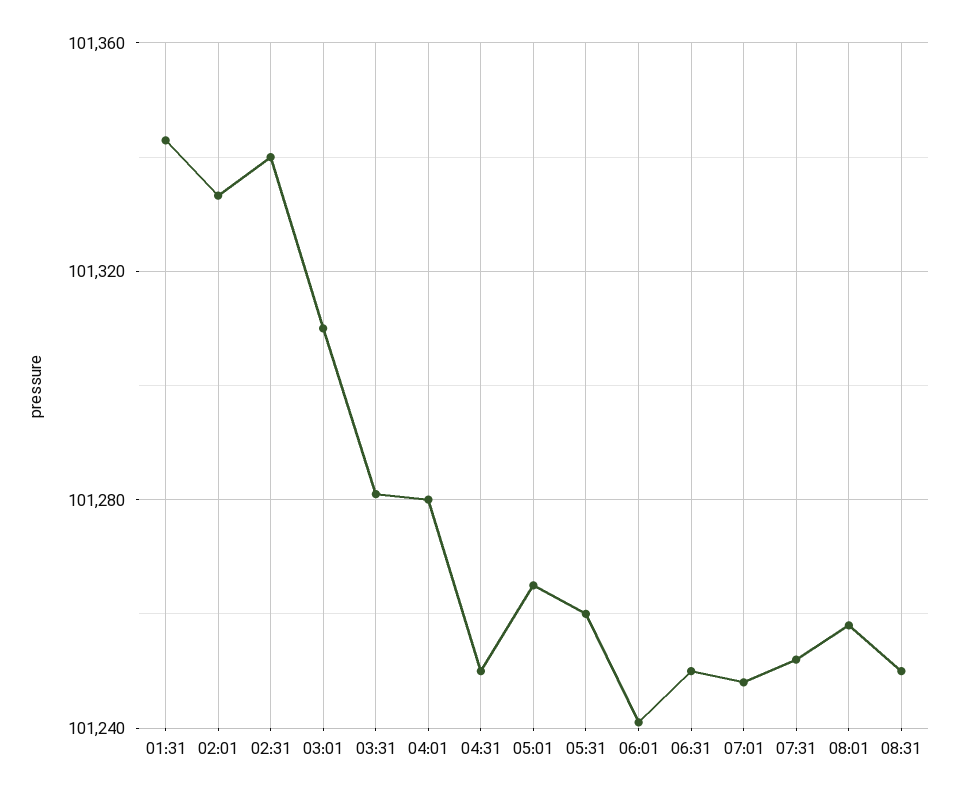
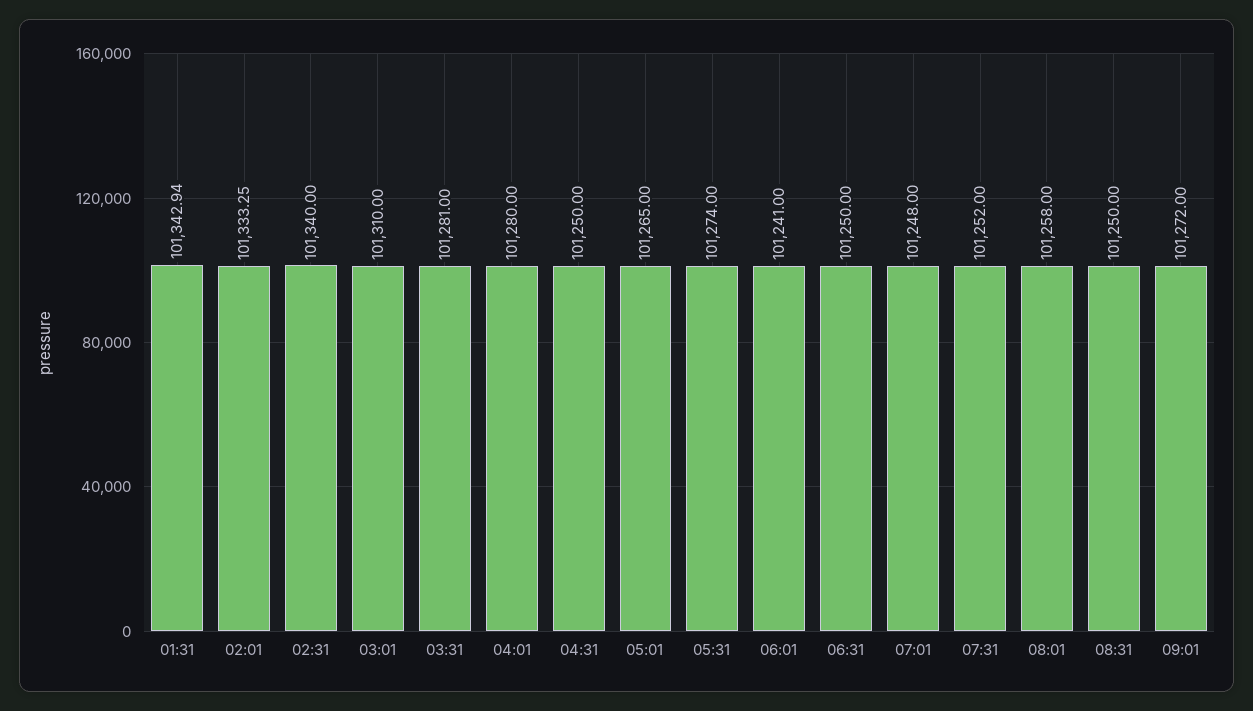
05:31: 101260 -> 101274
09:01: none -> 101272

